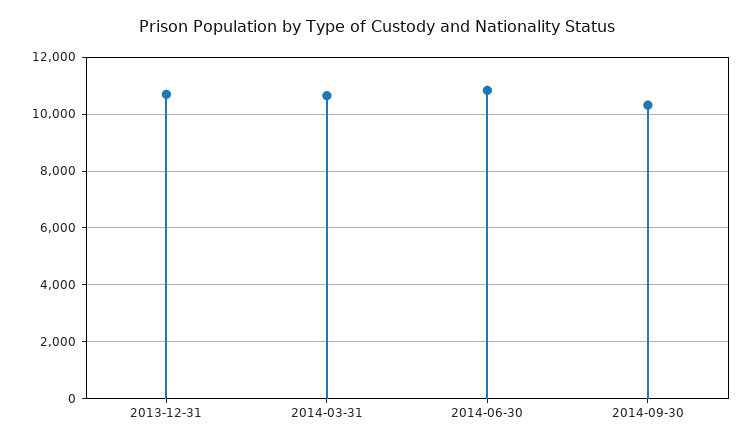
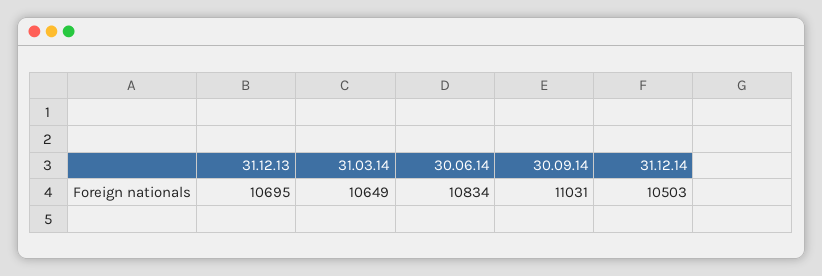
2014-09-30: 10250 -> 11031
31.12.14: none -> 10503

